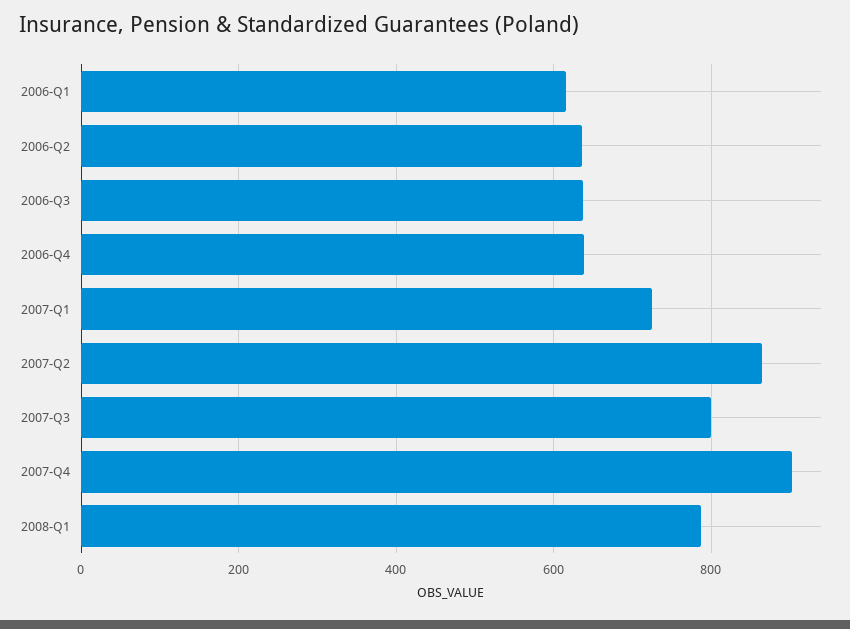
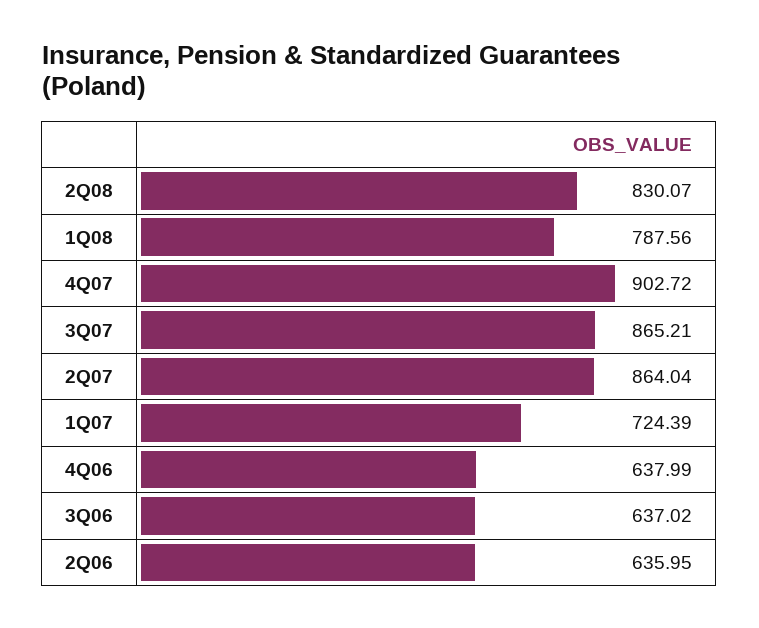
2006-Q1: 620 -> none
2007-Q3: 800 -> 865.21
2Q08: none -> 830.07

